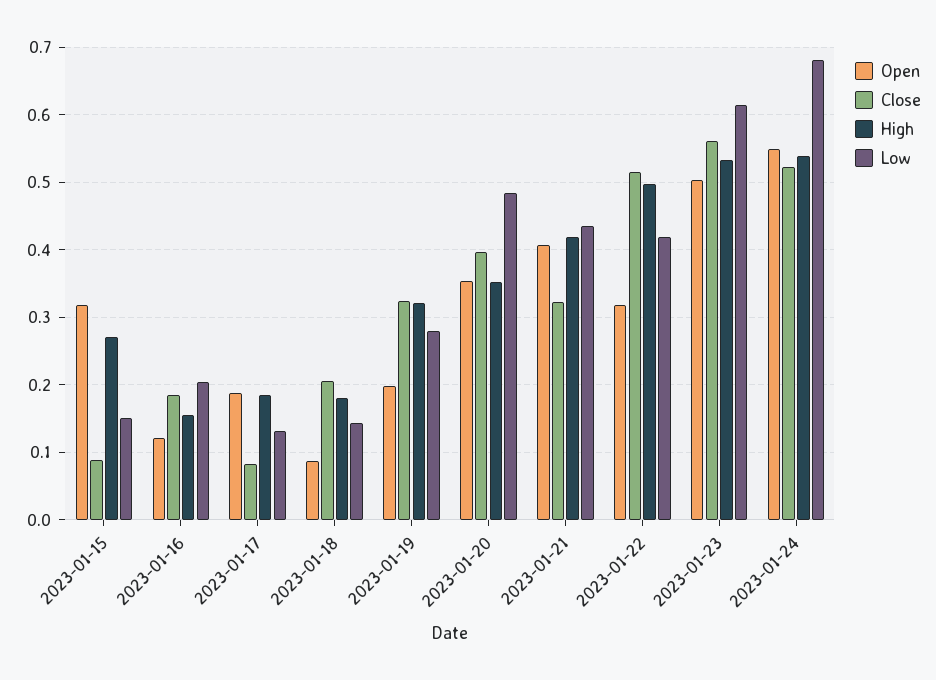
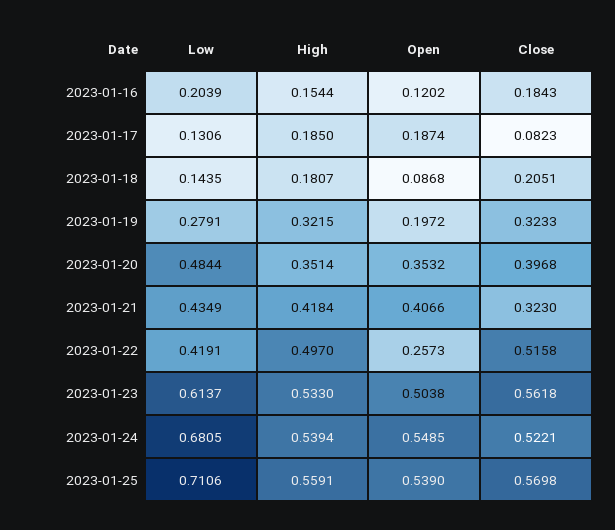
Open, 2023-01-15: 0.32 -> none
Close, 2023-01-15: 0.09 -> none
High, 2023-01-15: 0.27 -> none
Low, 2023-01-15: 0.15 -> none
Open, 2023-01-22: 0.32 -> 0.2573
Low, 2023-01-25: none -> 0.7106
High, 2023-01-25: none -> 0.5591
Open, 2023-01-25: none -> 0.539
Close, 2023-01-25: none -> 0.5698

